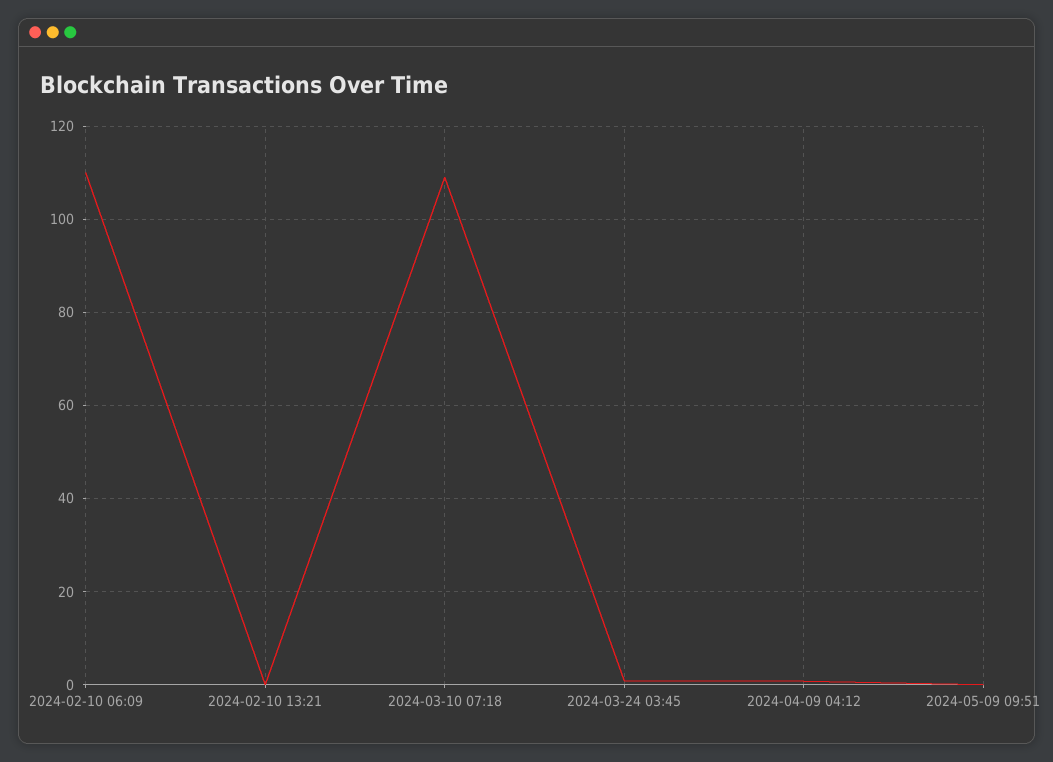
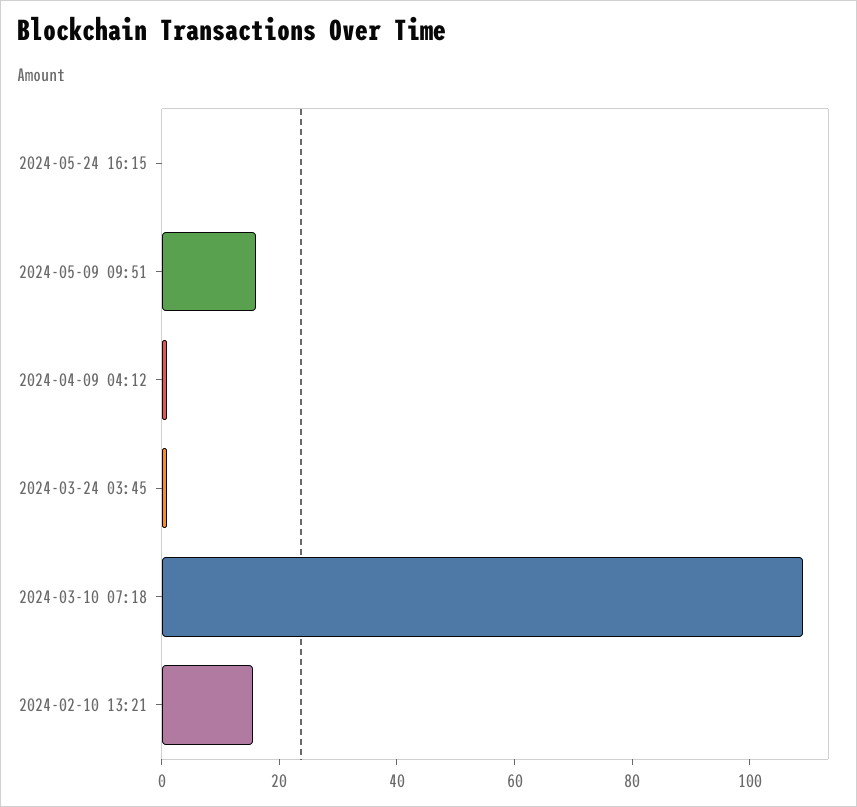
2024-02-10 06:09: 110 -> none
2024-02-10 13:21: 0 -> 15
2024-05-09 09:51: 0 -> 15
2024-05-24 16:15: none -> 0

